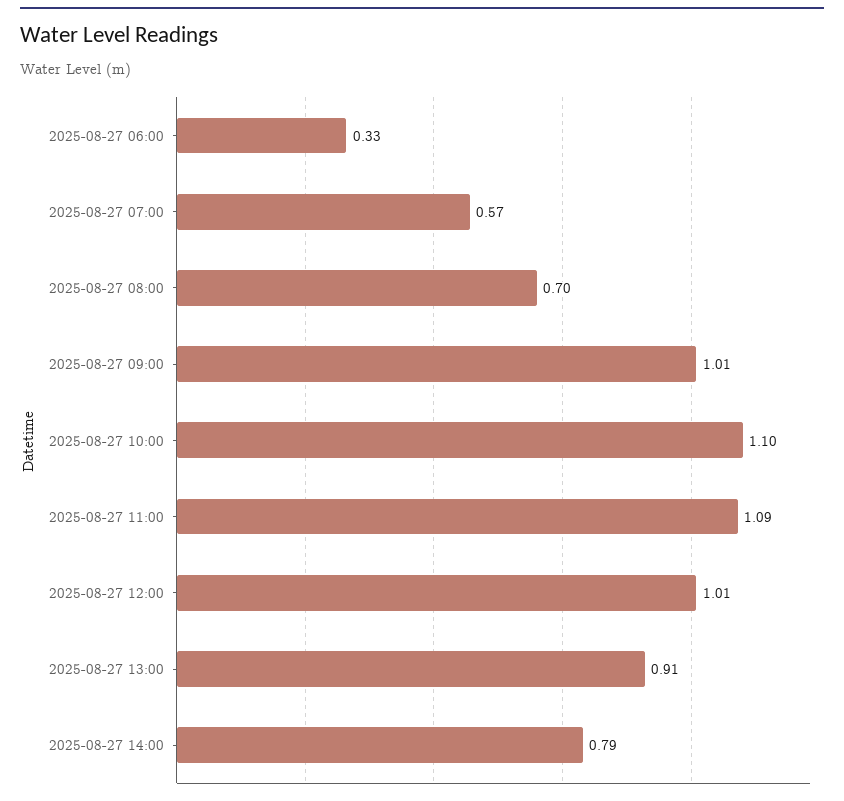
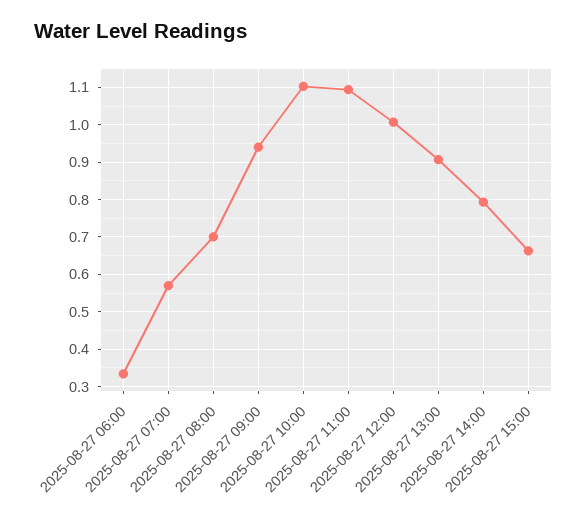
2025-08-27 09:00: 1.01 -> 0.94
2025-08-27 15:00: none -> 0.66

